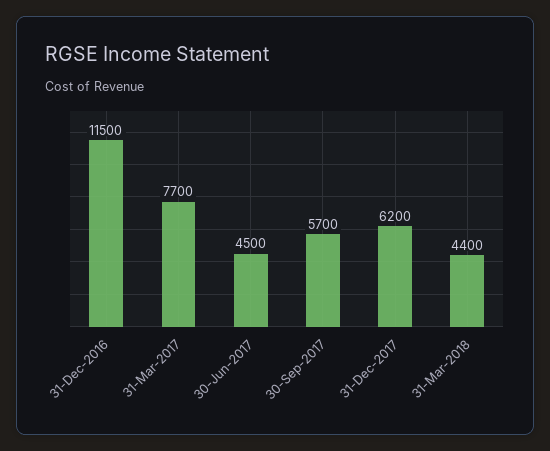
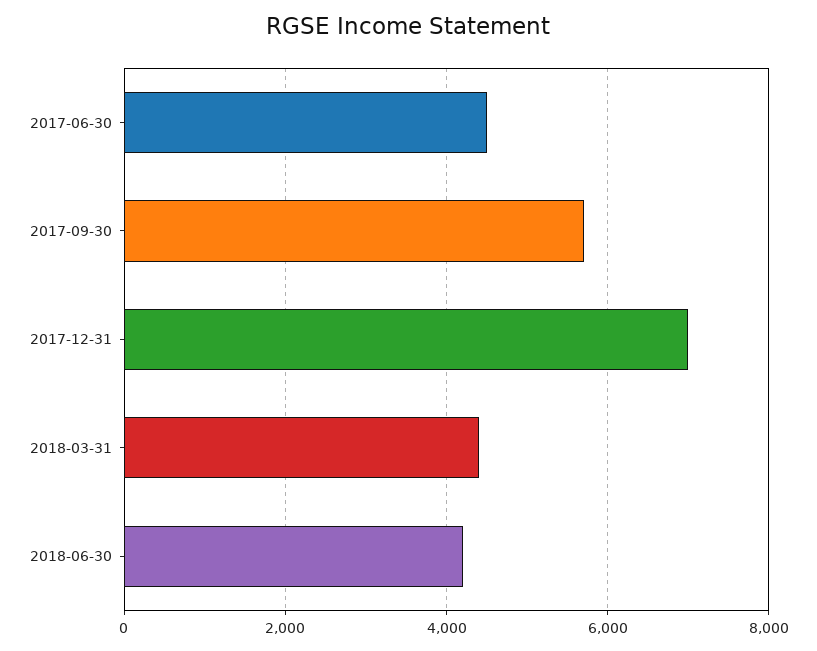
31-Dec-2016: 11500 -> none
31-Mar-2017: 7700 -> none
31-Dec-2017: 6200 -> 7000
2018-06-30: none -> 4200

